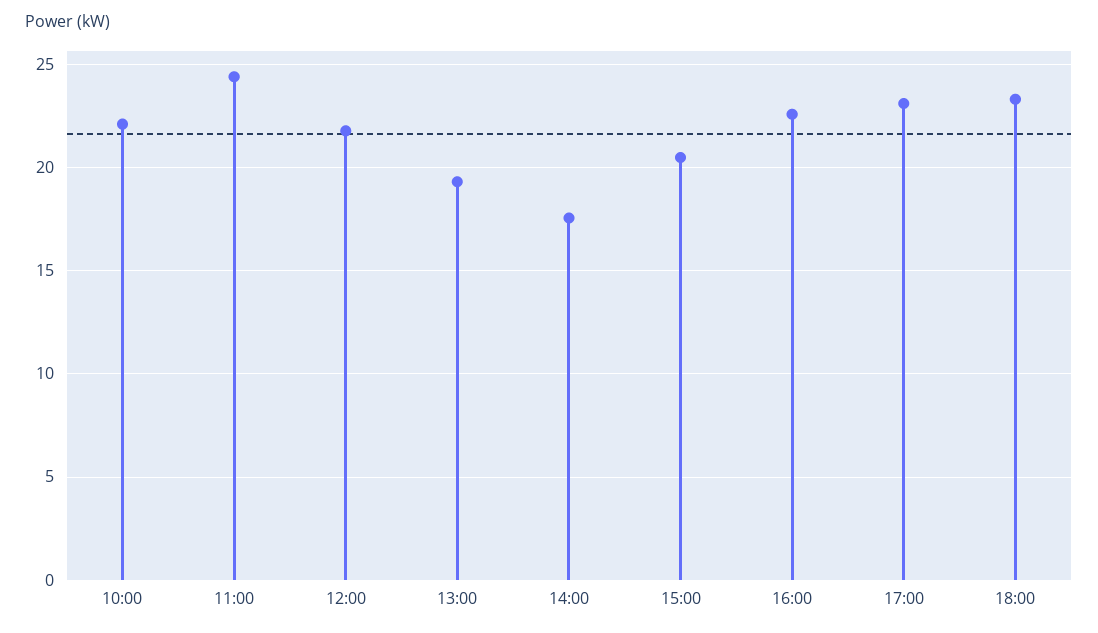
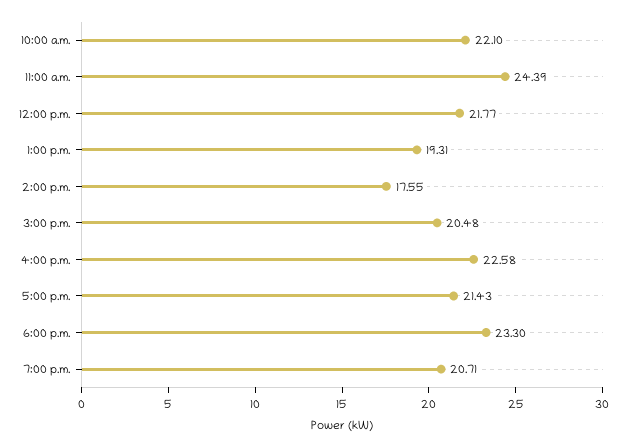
17:00: 23 -> 21.43
7:00 p.m.: none -> 20.71

